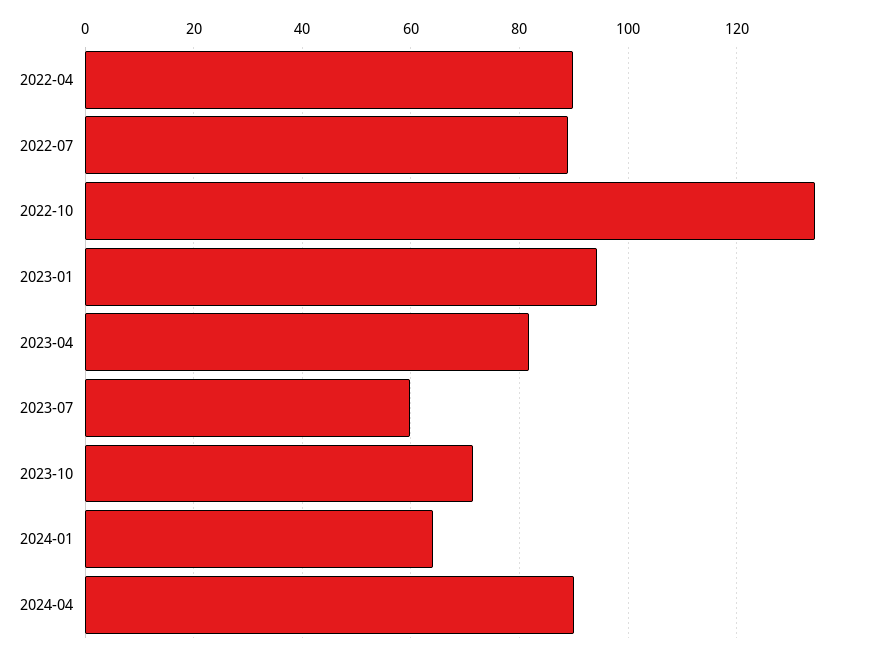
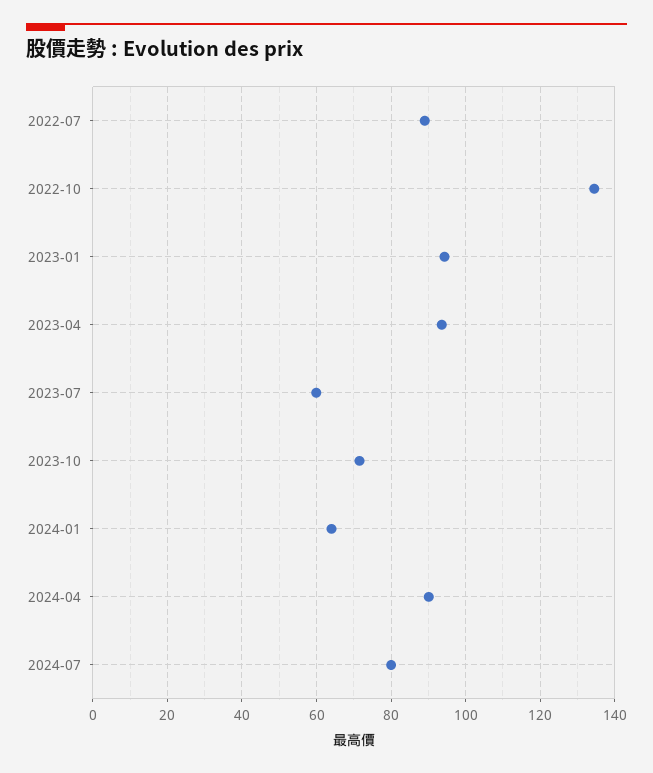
2022-04: 90 -> none
2023-04: 82 -> 94
2024-07: none -> 80

